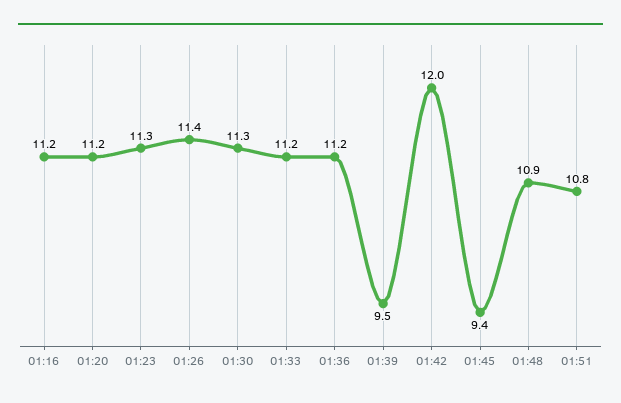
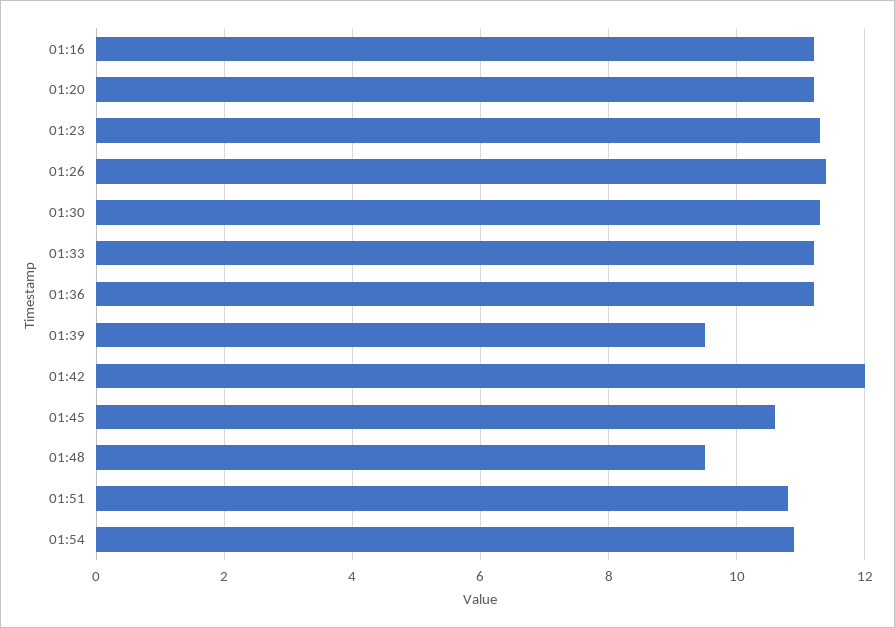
01:45: 9.4 -> 10.5
01:48: 10.9 -> 9.5
01:54: none -> 11

